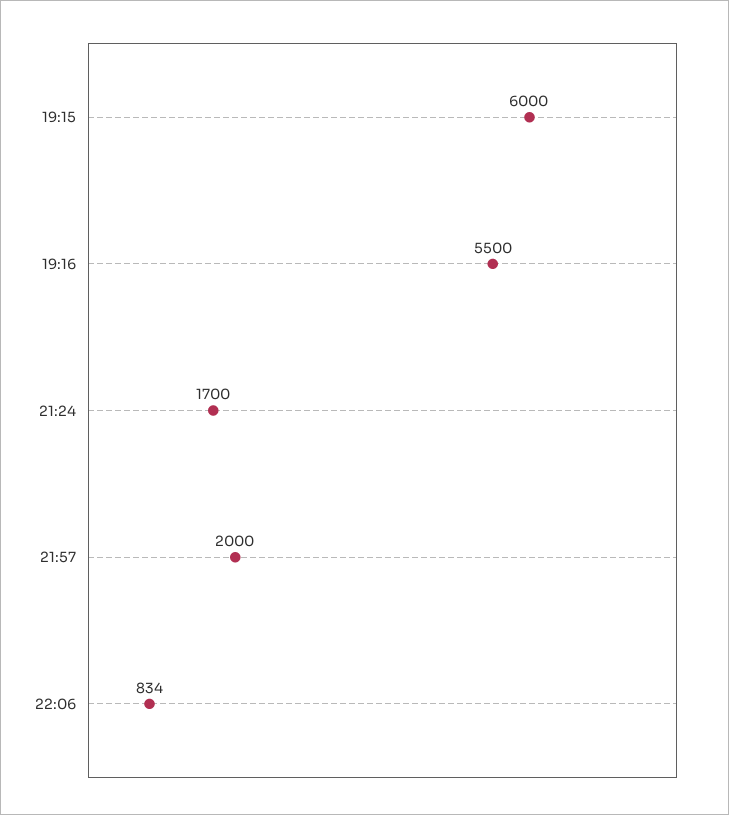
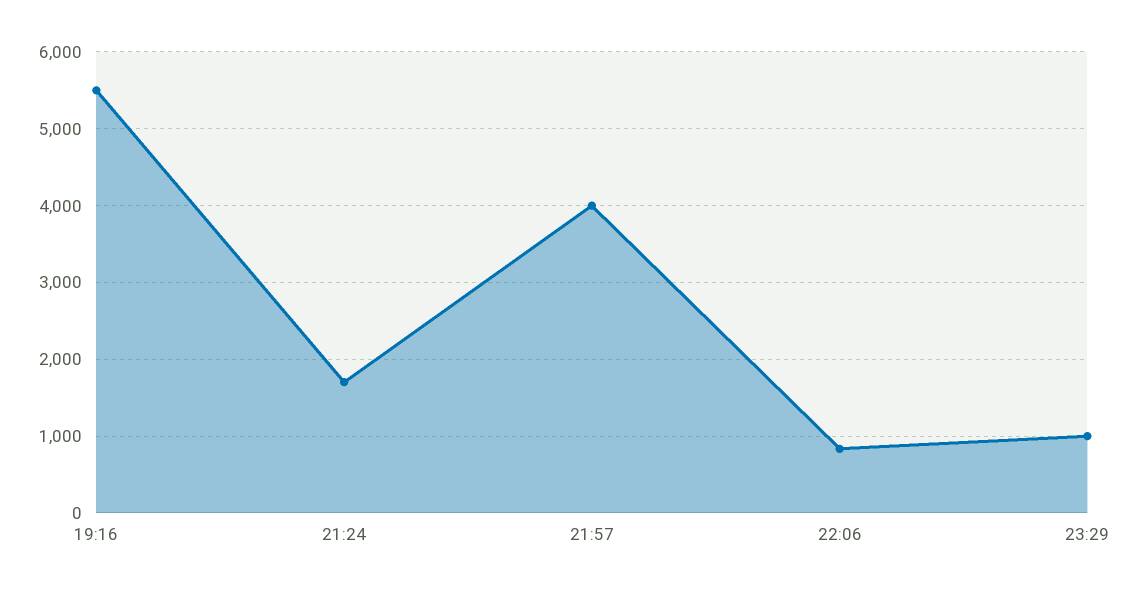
19:15: 6000 -> none
21:57: 2000 -> 4000
23:29: none -> 1000

